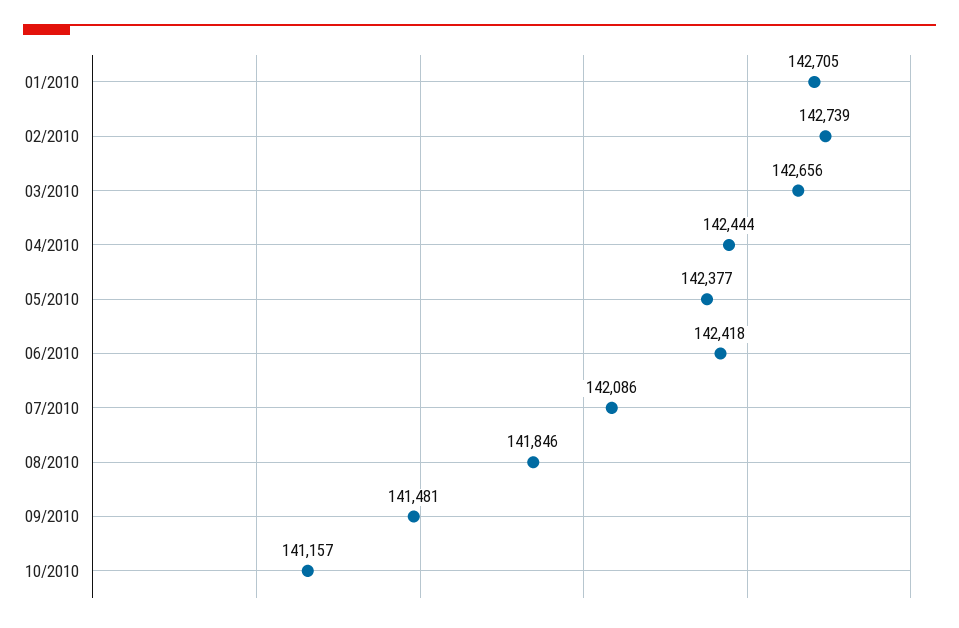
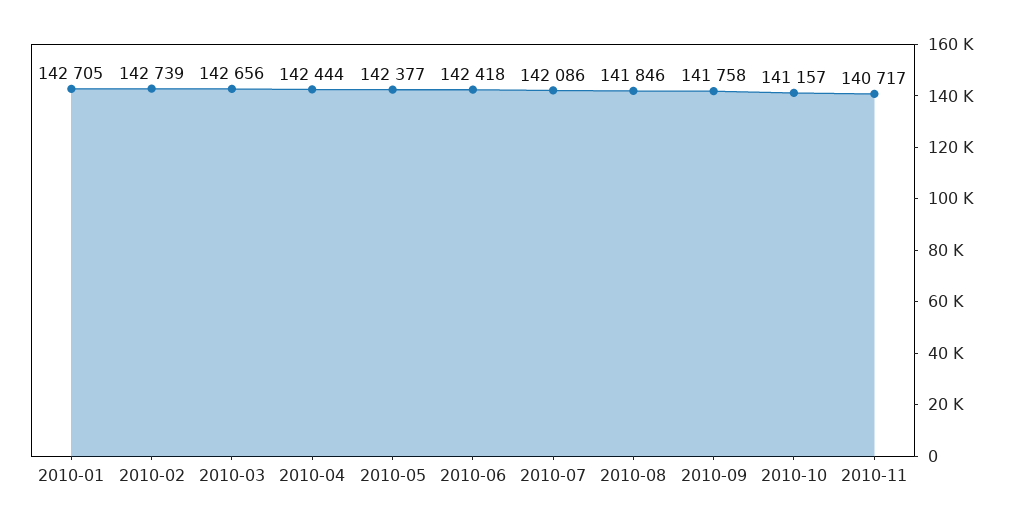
09/2010: 141481 -> 141758
2010-11: none -> 140717

